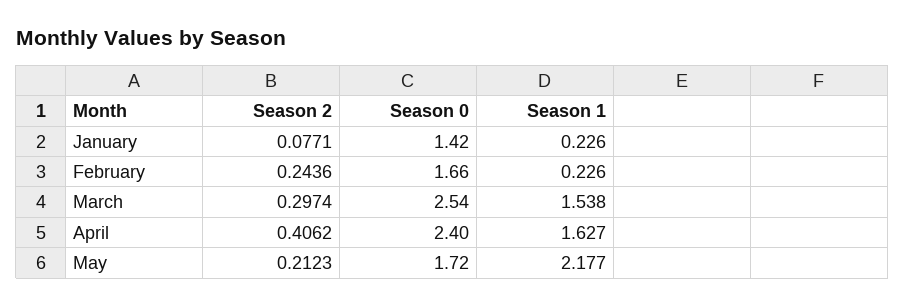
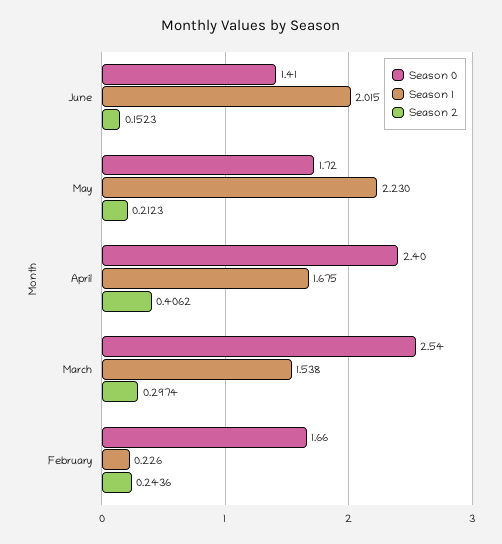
Season 2, January: 0.0771 -> none
Season 0, January: 1.42 -> none
Season 1, January: 0.226 -> none
Season 1, April: 1.627 -> 1.675
Season 1, May: 2.177 -> 2.23
Season 0, June: none -> 1.41
Season 1, June: none -> 2.015
Season 2, June: none -> 0.1523

